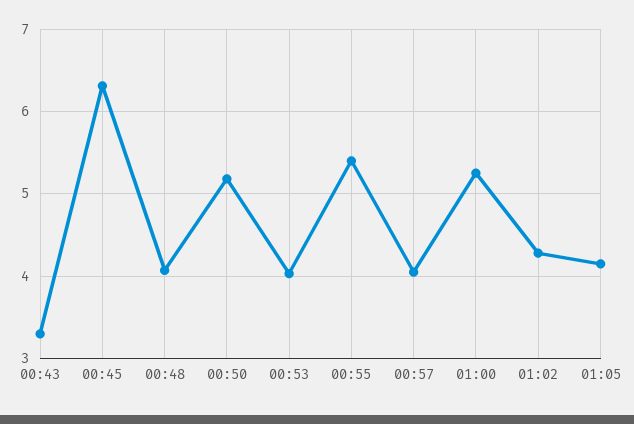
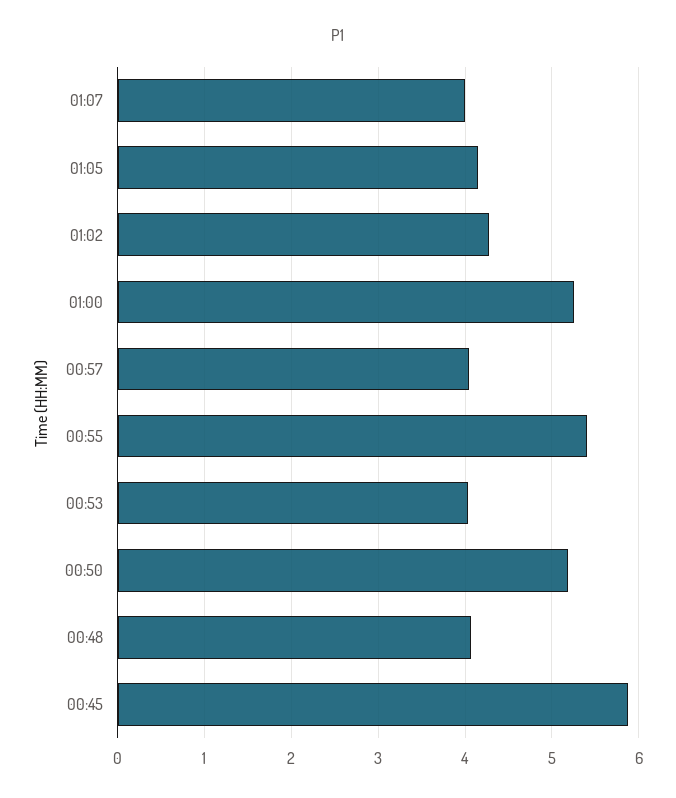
00:43: 3.3 -> none
00:45: 6.3 -> 5.9
01:07: none -> 4

